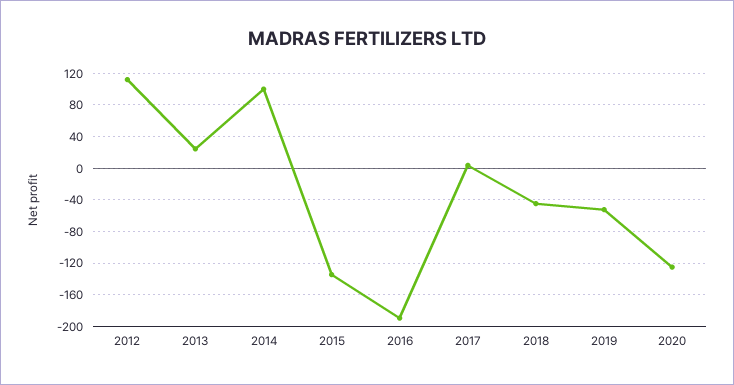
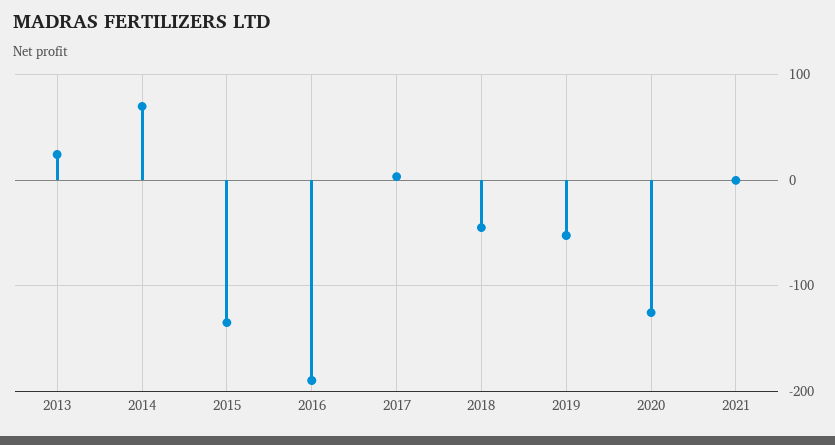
2012: 110 -> none
2014: 100 -> 70
2021: none -> 0

